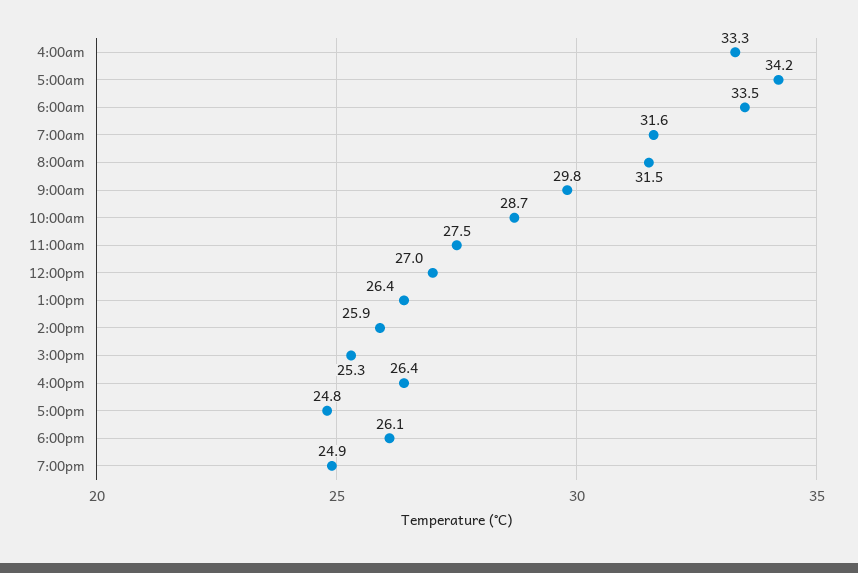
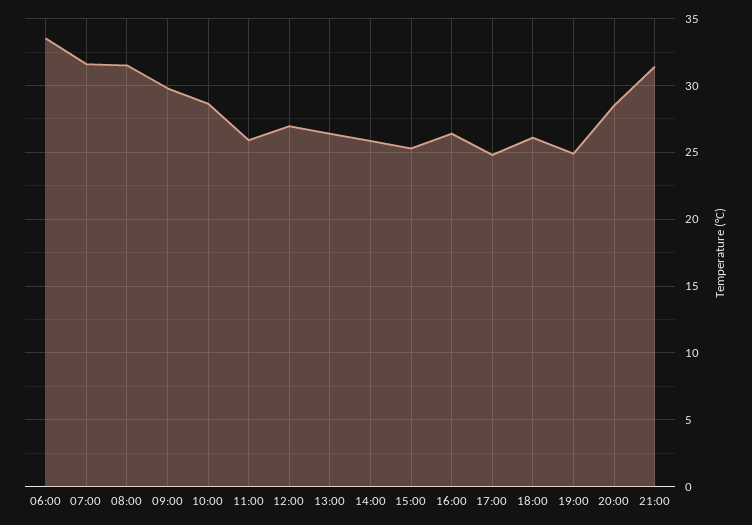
4:00am: 33.3 -> none
5:00am: 34.2 -> none
11:00am: 27.5 -> 26
20:00: none -> 28.5
21:00: none -> 31.5

